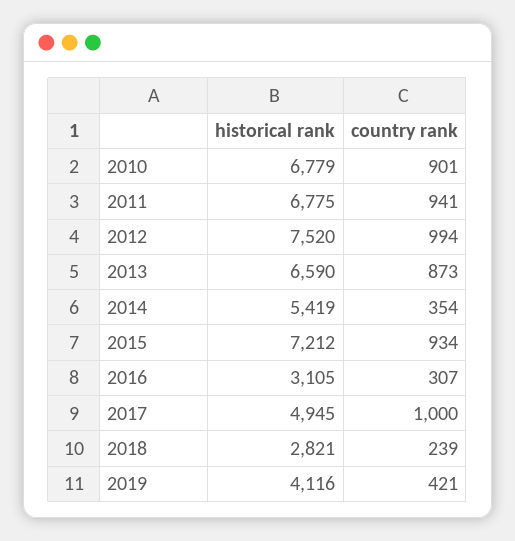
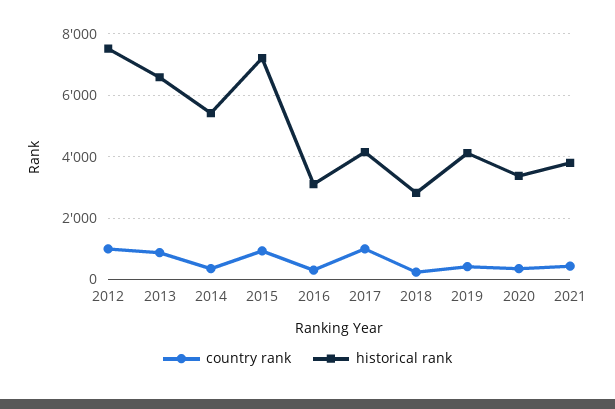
historical rank, 2010: 6779 -> none
country rank, 2010: 901 -> none
historical rank, 2011: 6775 -> none
country rank, 2011: 941 -> none
historical rank, 2017: 4945 -> 4200
country rank, 2020: none -> 400
historical rank, 2020: none -> 3400
country rank, 2021: none -> 400
historical rank, 2021: none -> 3800

